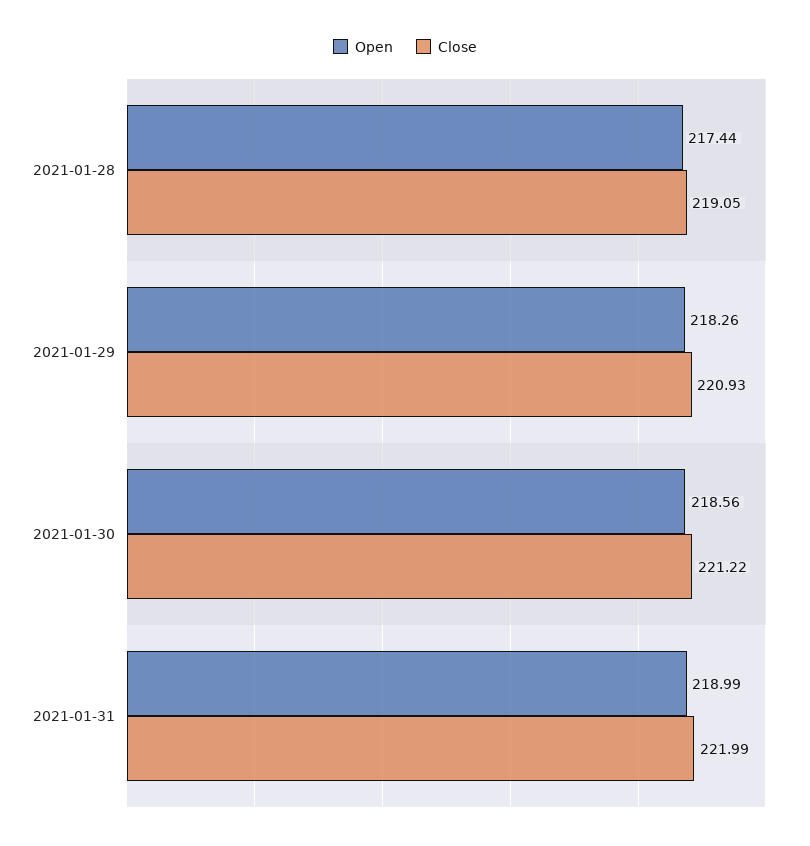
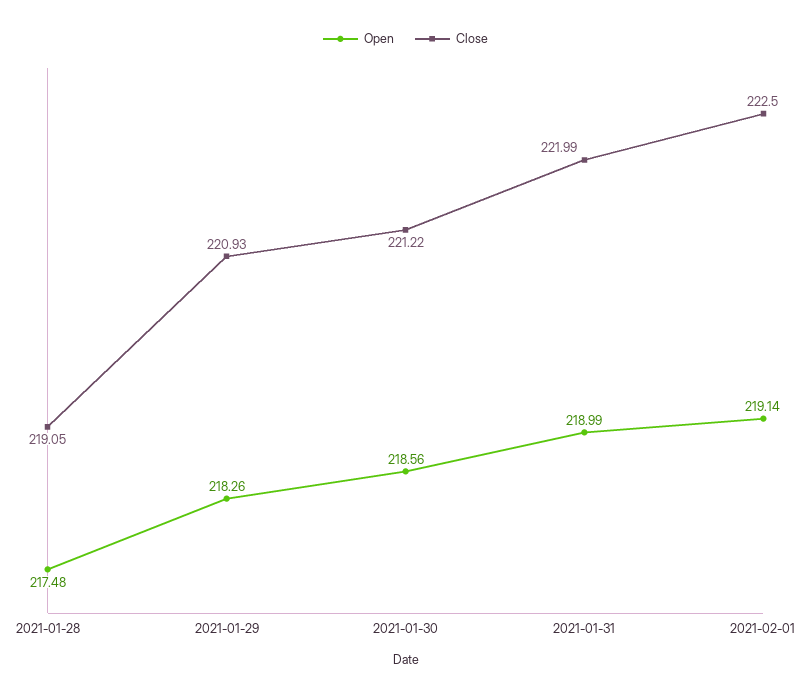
Open, 2021-01-28: 217.44 -> 217.48
Open, 2021-02-01: none -> 219.14
Close, 2021-02-01: none -> 222.5

